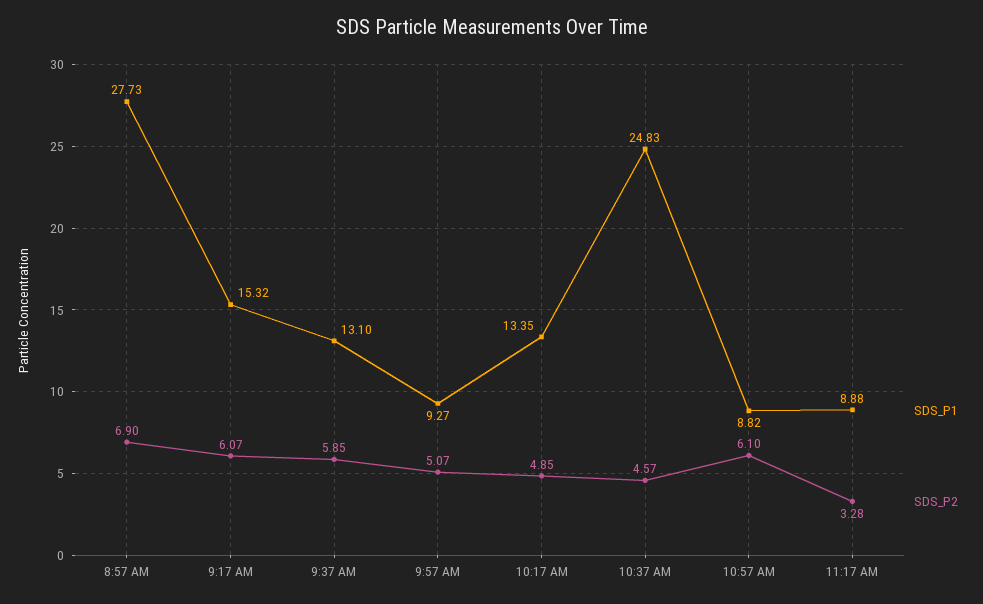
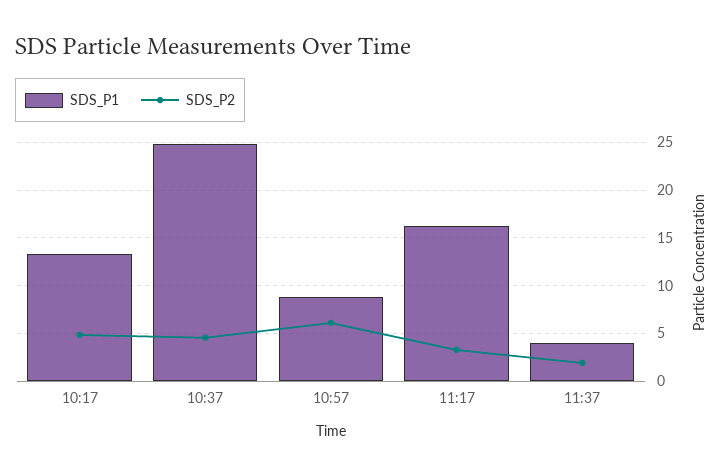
SDS_P1, 8:57 AM: 27.73 -> none
SDS_P2, 8:57 AM: 6.9 -> none
SDS_P1, 9:17 AM: 15.32 -> none
SDS_P2, 9:17 AM: 6.07 -> none
SDS_P1, 9:37 AM: 13.1 -> none
SDS_P2, 9:37 AM: 5.85 -> none
SDS_P1, 9:57 AM: 9.27 -> none
SDS_P2, 9:57 AM: 5.07 -> none
SDS_P1, 11:17 AM: 8.88 -> 16
SDS_P1, 11:37: none -> 4
SDS_P2, 11:37: none -> 2

